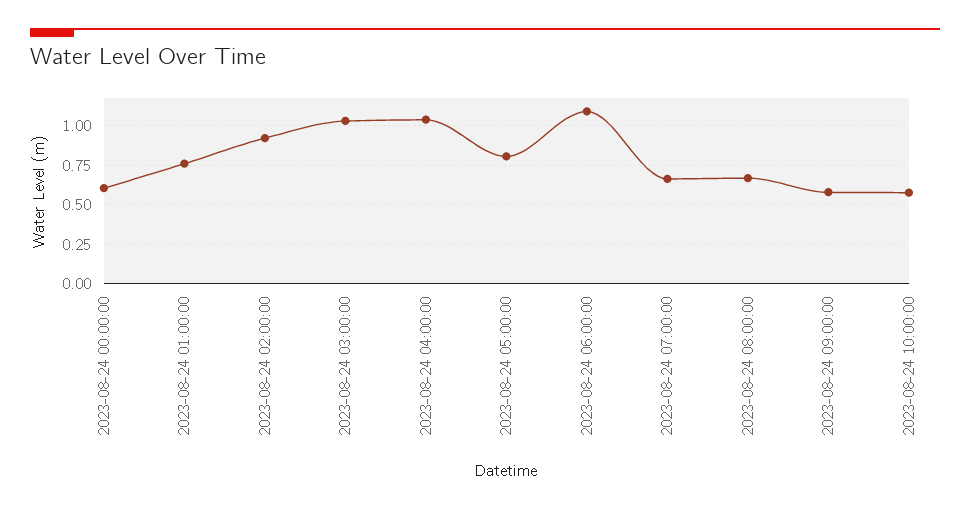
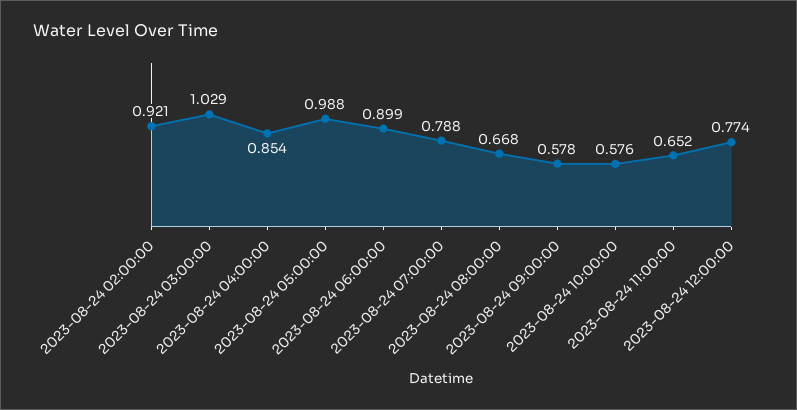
2023-08-24 00:00:00: 0.6 -> none
2023-08-24 01:00:00: 0.75 -> none
2023-08-24 04:00:00: 1.05 -> 0.854
2023-08-24 05:00:00: 0.8 -> 0.988
2023-08-24 06:00:00: 1.1 -> 0.899
2023-08-24 07:00:00: 0.65 -> 0.788
2023-08-24 11:00:00: none -> 0.652
2023-08-24 12:00:00: none -> 0.774

